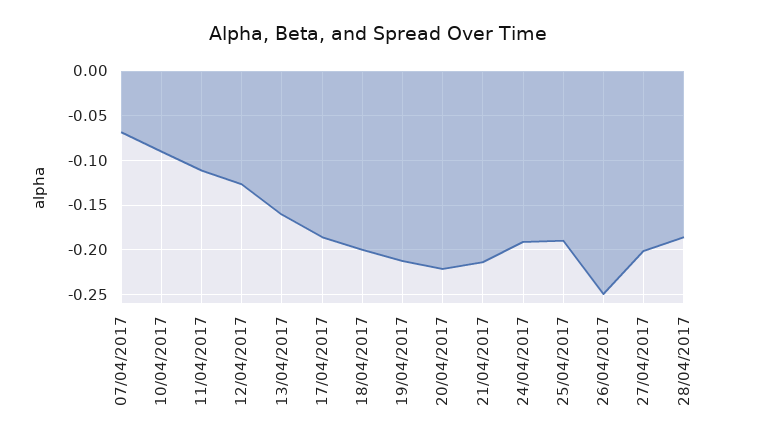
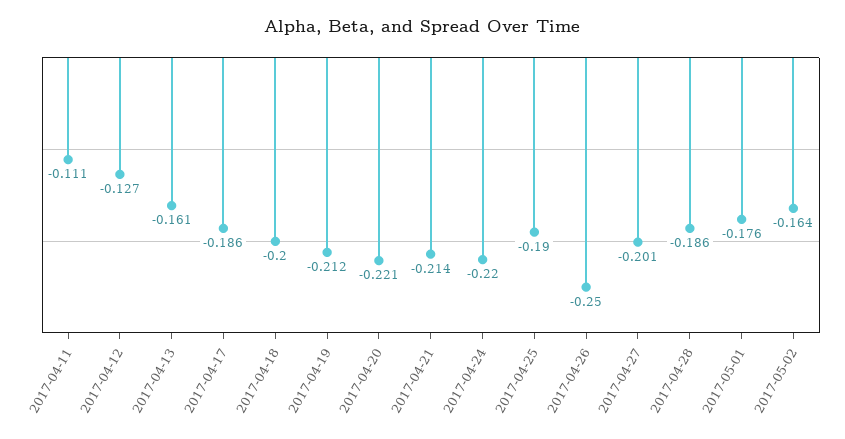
07/04/2017: -0.07 -> none
10/04/2017: -0.09 -> none
24/04/2017: -0.19 -> -0.22
2017-05-01: none -> -0.176
2017-05-02: none -> -0.164

